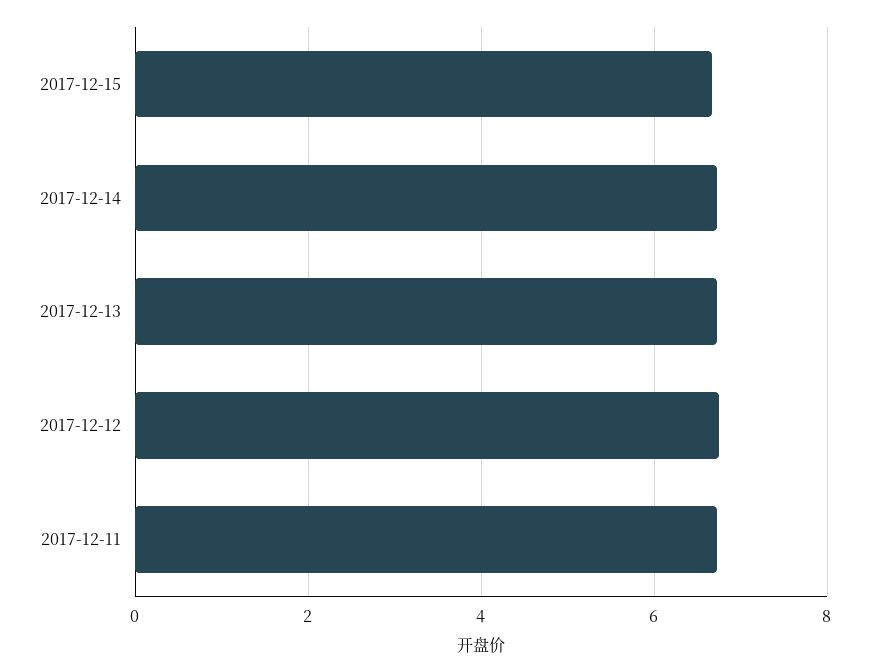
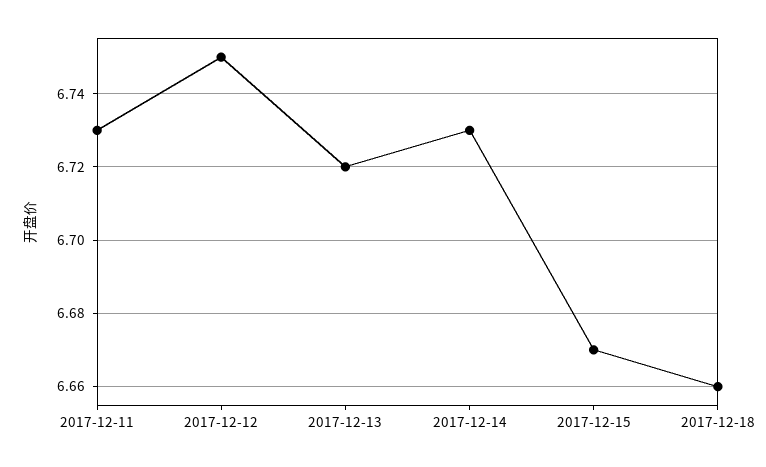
2017-12-18: none -> 6.66

